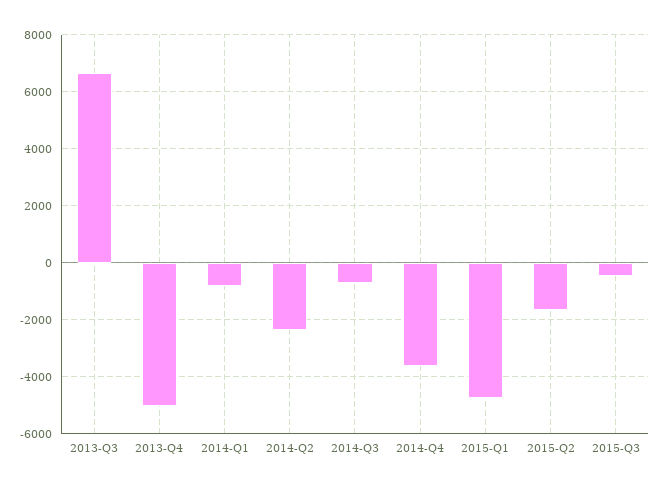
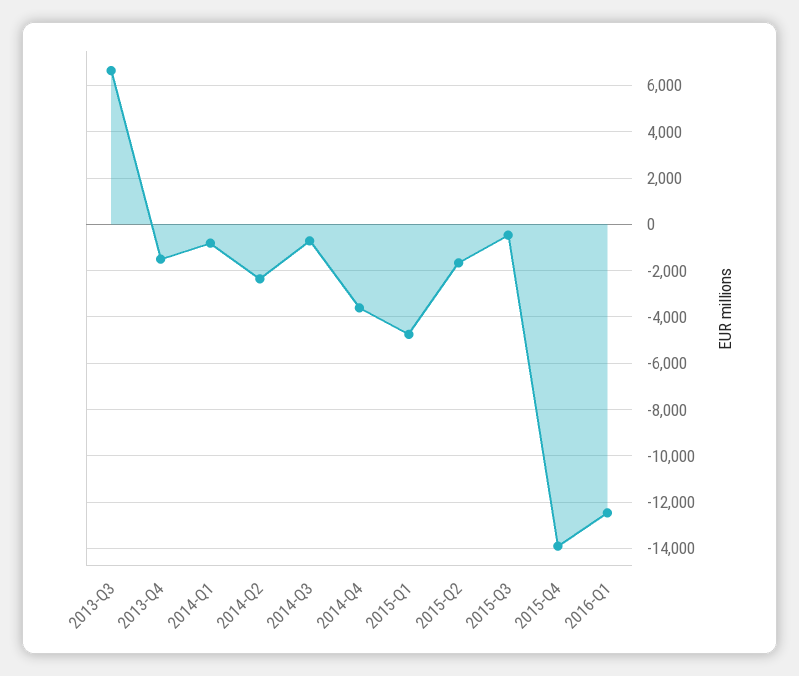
2013-Q4: -5000 -> -1500
2015-Q4: none -> -14000
2016-Q1: none -> -12500

